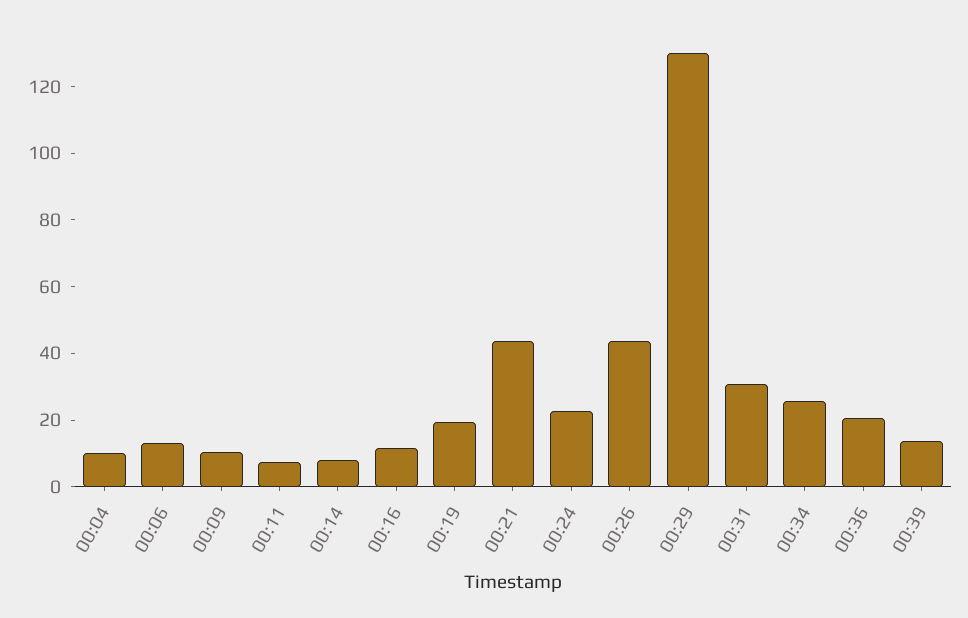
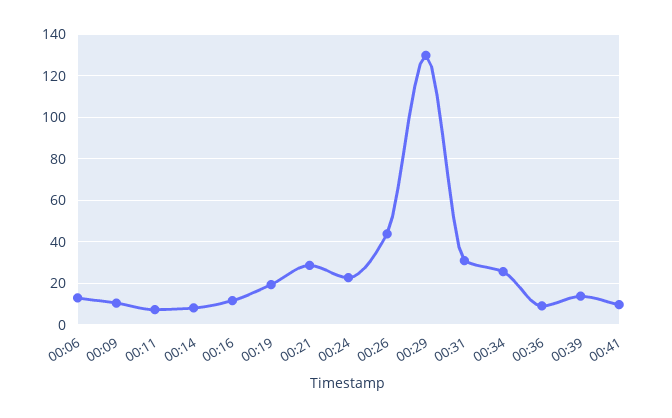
00:04: 10 -> none
00:21: 45 -> 30
00:36: 20 -> 10
00:41: none -> 10

